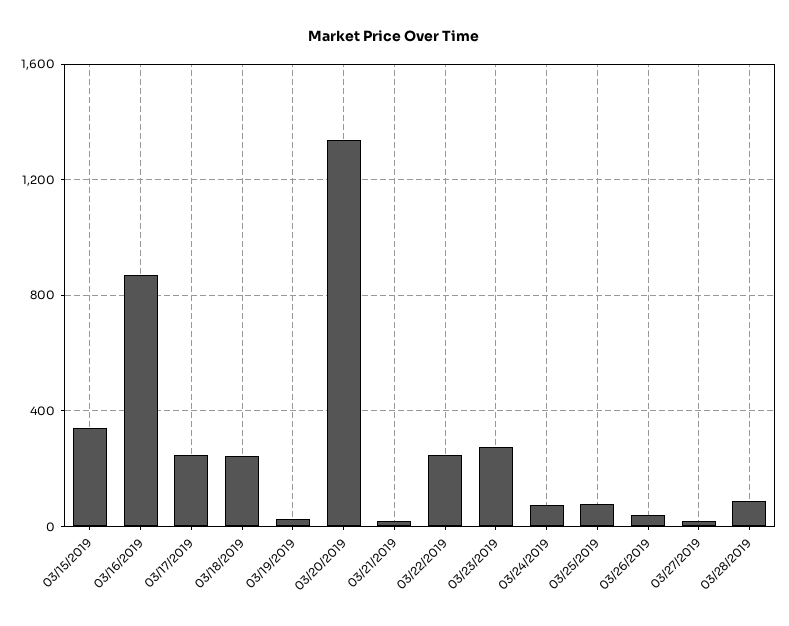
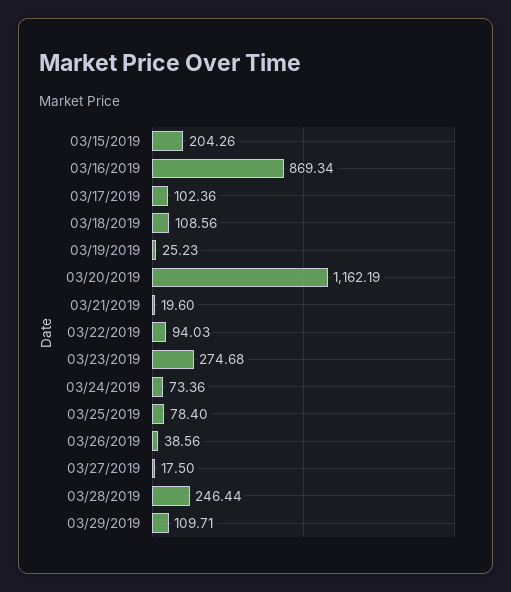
03/15/2019: 350 -> 204.26
03/17/2019: 250 -> 102.36
03/18/2019: 250 -> 108.56
03/20/2019: 1350 -> 1162.19
03/22/2019: 250 -> 94.03
03/28/2019: 100 -> 246.44
03/29/2019: none -> 109.71

